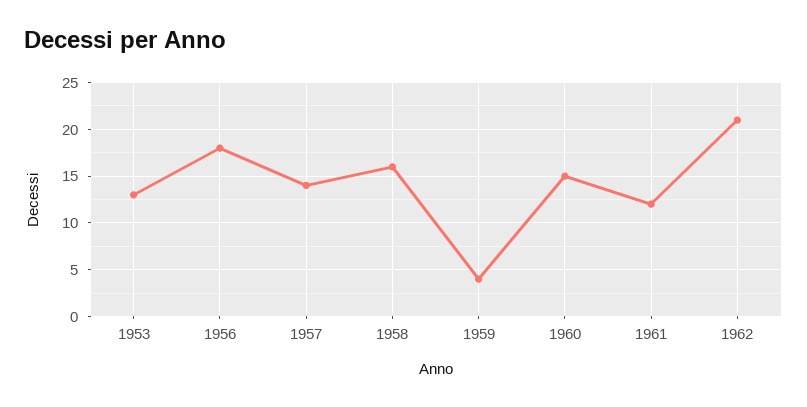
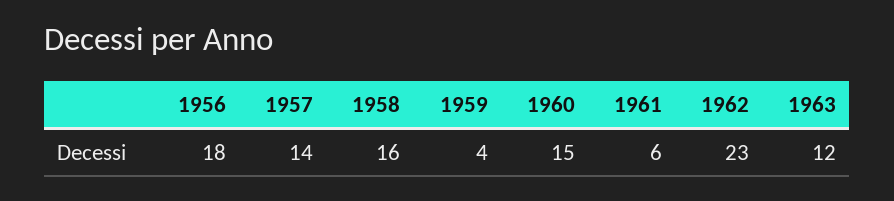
1953: 13 -> none
1961: 12 -> 6
1962: 21 -> 23
1963: none -> 12

